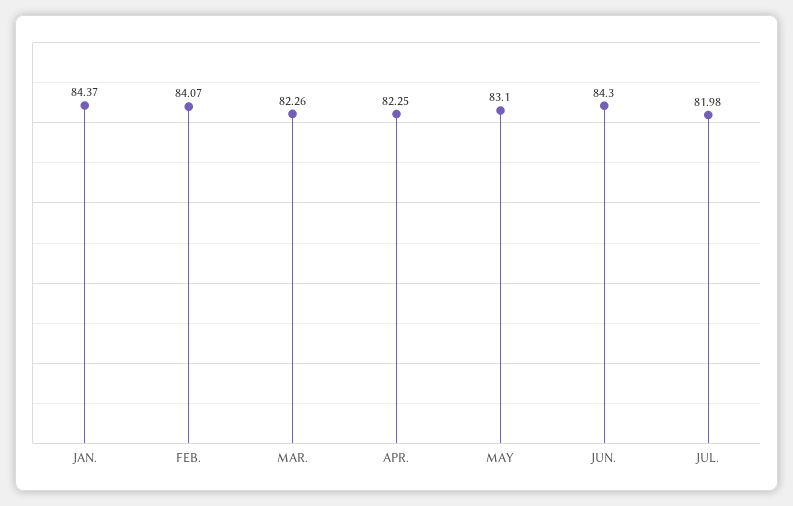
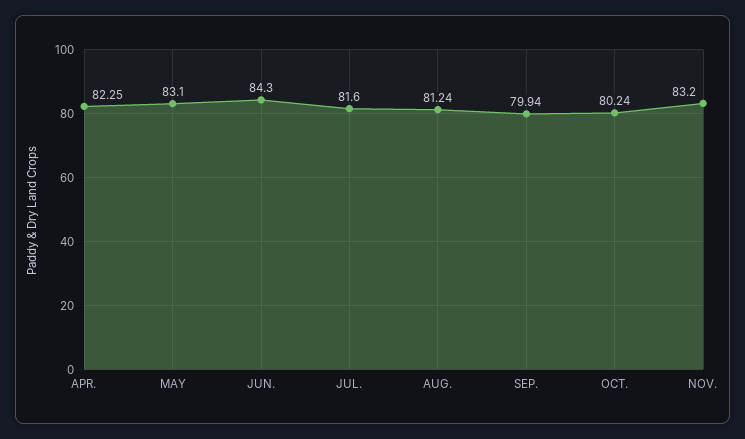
JAN.: 84.37 -> none
FEB.: 84.07 -> none
MAR.: 82.26 -> none
JUL.: 81.98 -> 81.6
AUG.: none -> 81.24
SEP.: none -> 79.94
OCT.: none -> 80.24
NOV.: none -> 83.2

